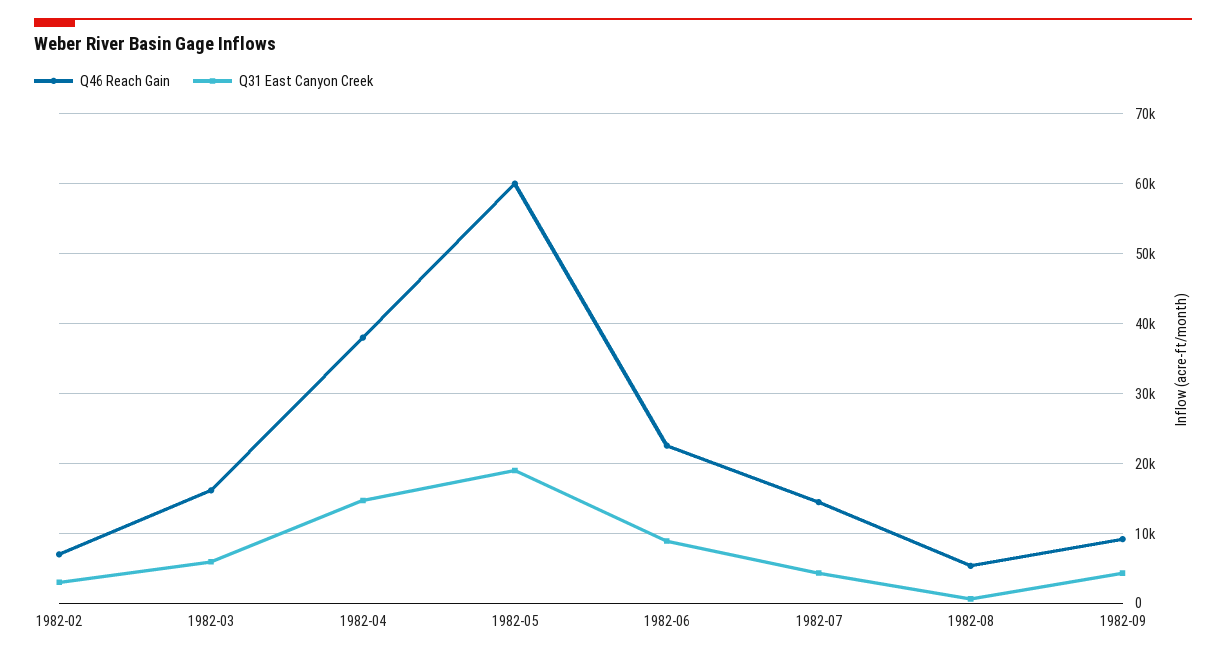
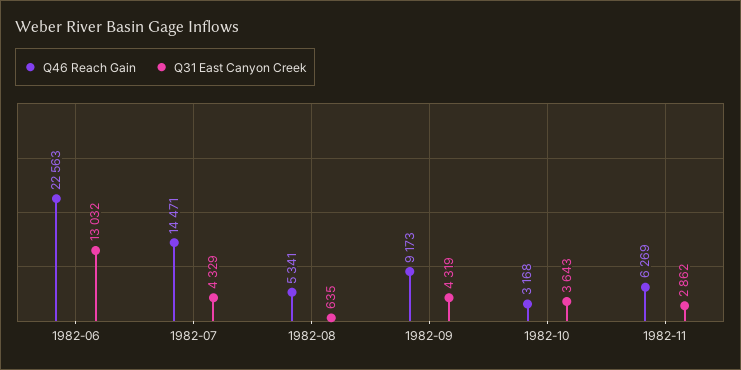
Q46 Reach Gain, 1982-02: 7000 -> none
Q31 East Canyon Creek, 1982-02: 3000 -> none
Q46 Reach Gain, 1982-03: 16000 -> none
Q31 East Canyon Creek, 1982-03: 6000 -> none
Q46 Reach Gain, 1982-04: 38000 -> none
Q31 East Canyon Creek, 1982-04: 15000 -> none
Q46 Reach Gain, 1982-05: 60000 -> none
Q31 East Canyon Creek, 1982-05: 19000 -> none
Q31 East Canyon Creek, 1982-06: 9000 -> 13032
Q46 Reach Gain, 1982-10: none -> 3168
Q31 East Canyon Creek, 1982-10: none -> 3643
Q46 Reach Gain, 1982-11: none -> 6269
Q31 East Canyon Creek, 1982-11: none -> 2862

